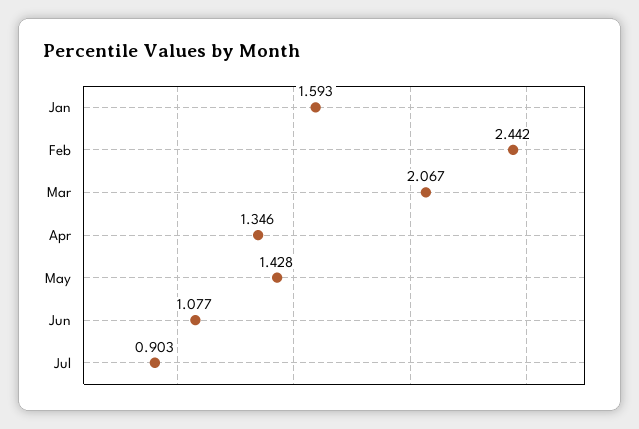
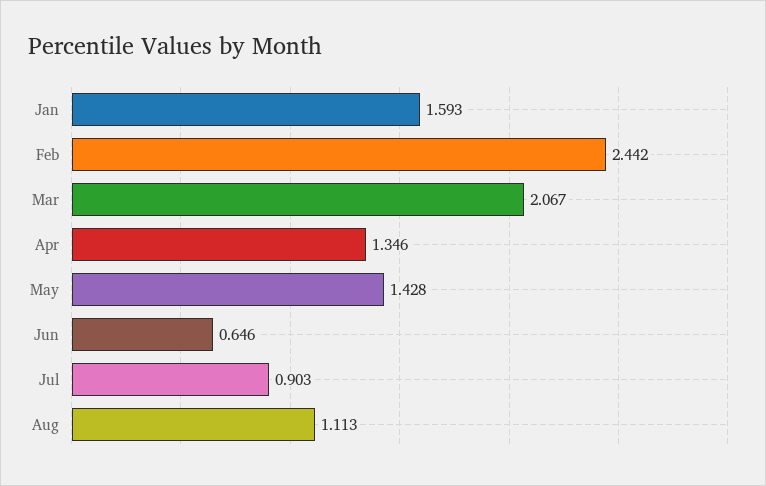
Jun: 1.077 -> 0.646
Aug: none -> 1.113

